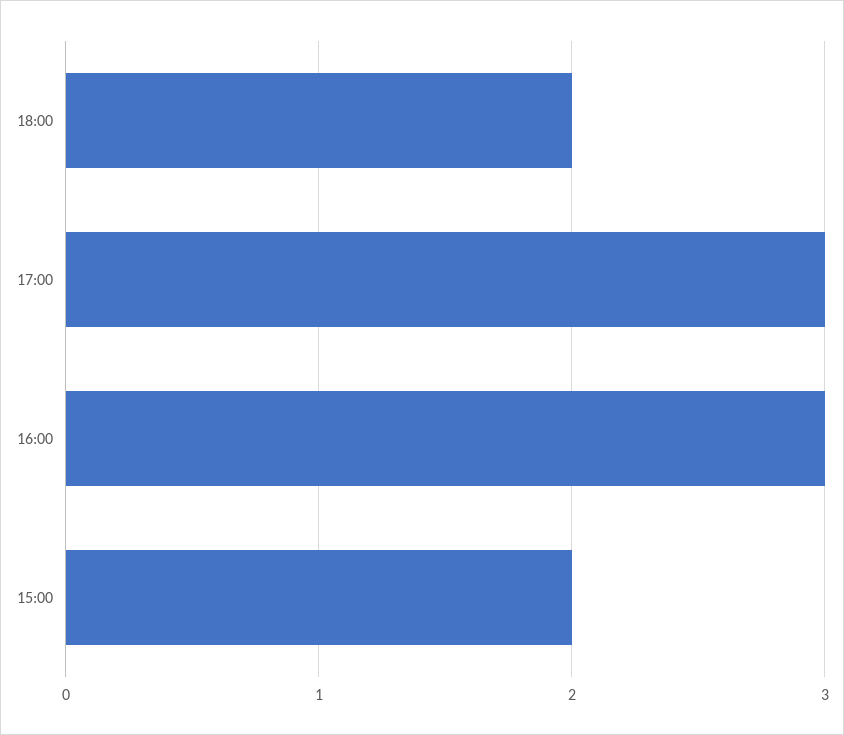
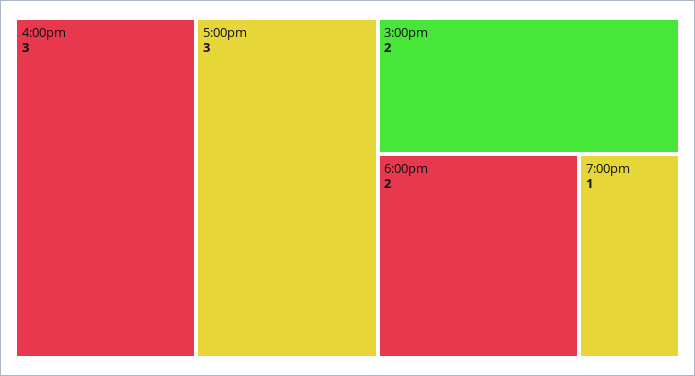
7:00pm: none -> 1

